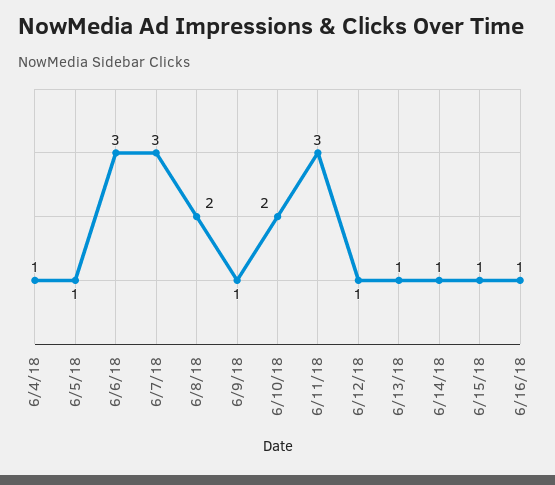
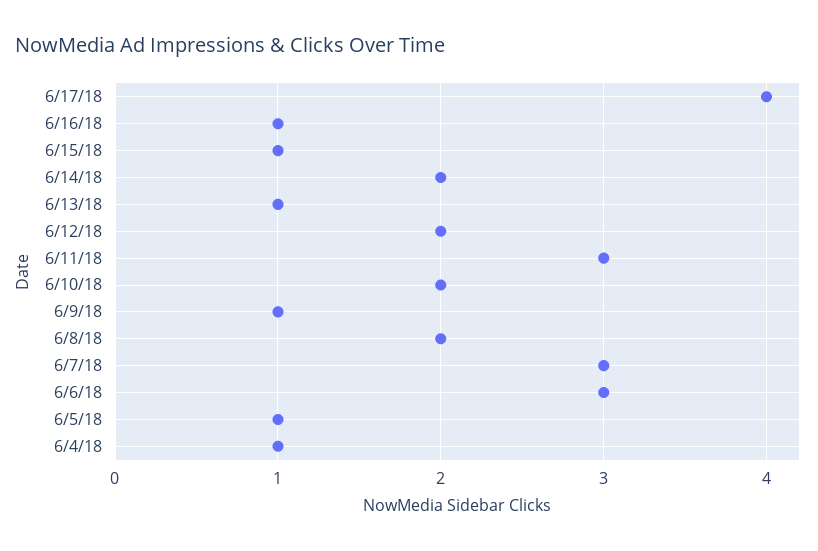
6/12/18: 1 -> 2
6/14/18: 1 -> 2
6/17/18: none -> 4

